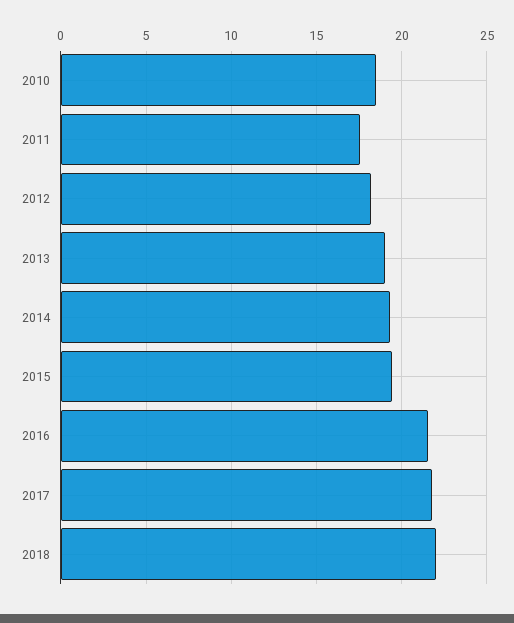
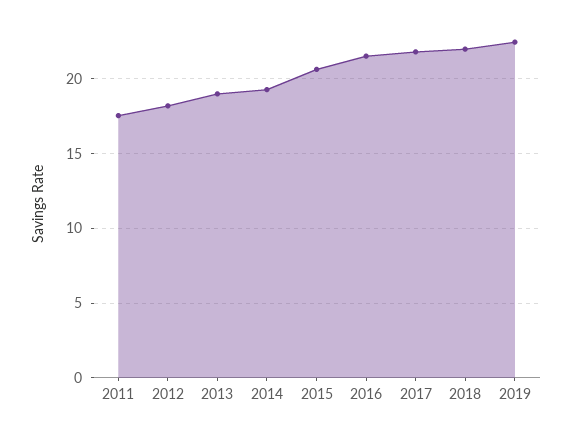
2010: 18.5 -> none
2015: 19.5 -> 20.5
2019: none -> 22.5

